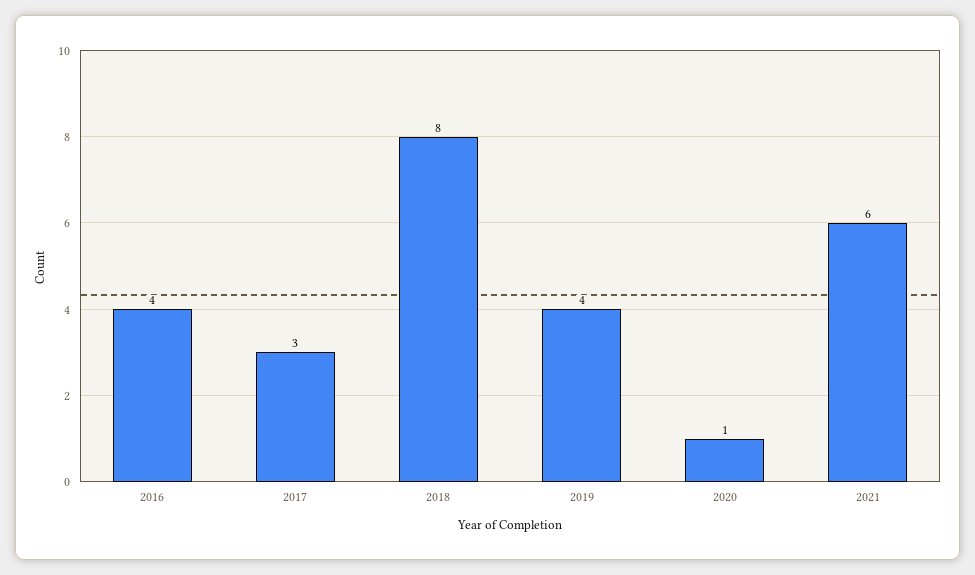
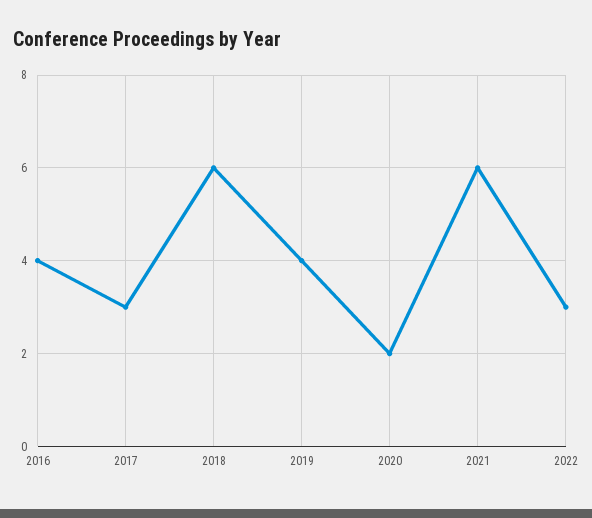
2018: 8 -> 6
2020: 1 -> 2
2022: none -> 3

